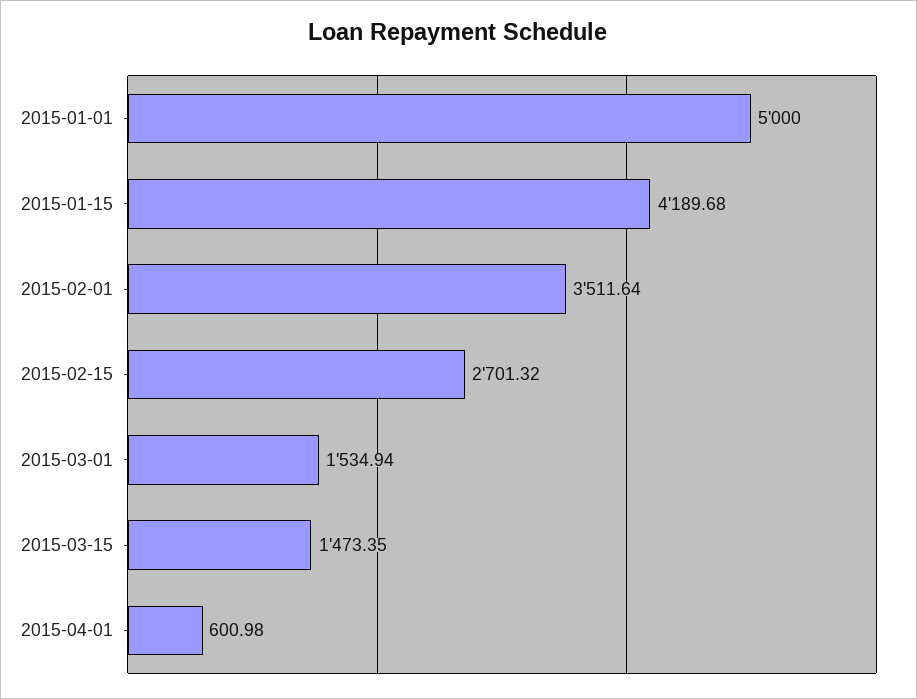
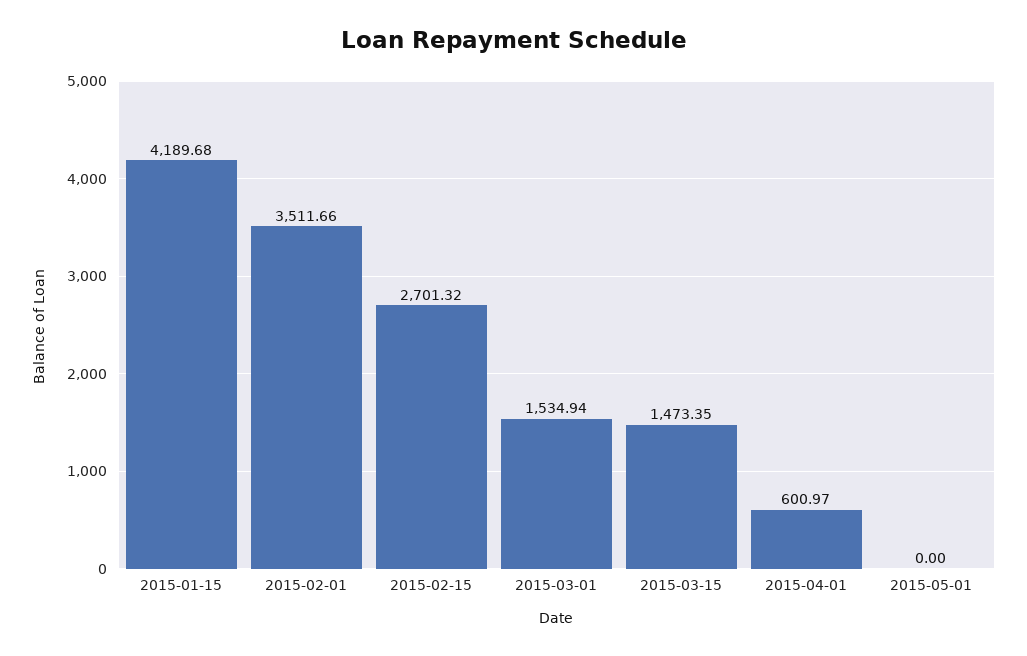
2015-01-01: 5000 -> none
2015-02-01: 3511.64 -> 3511.66
2015-04-01: 600.98 -> 600.97
2015-05-01: none -> 0

